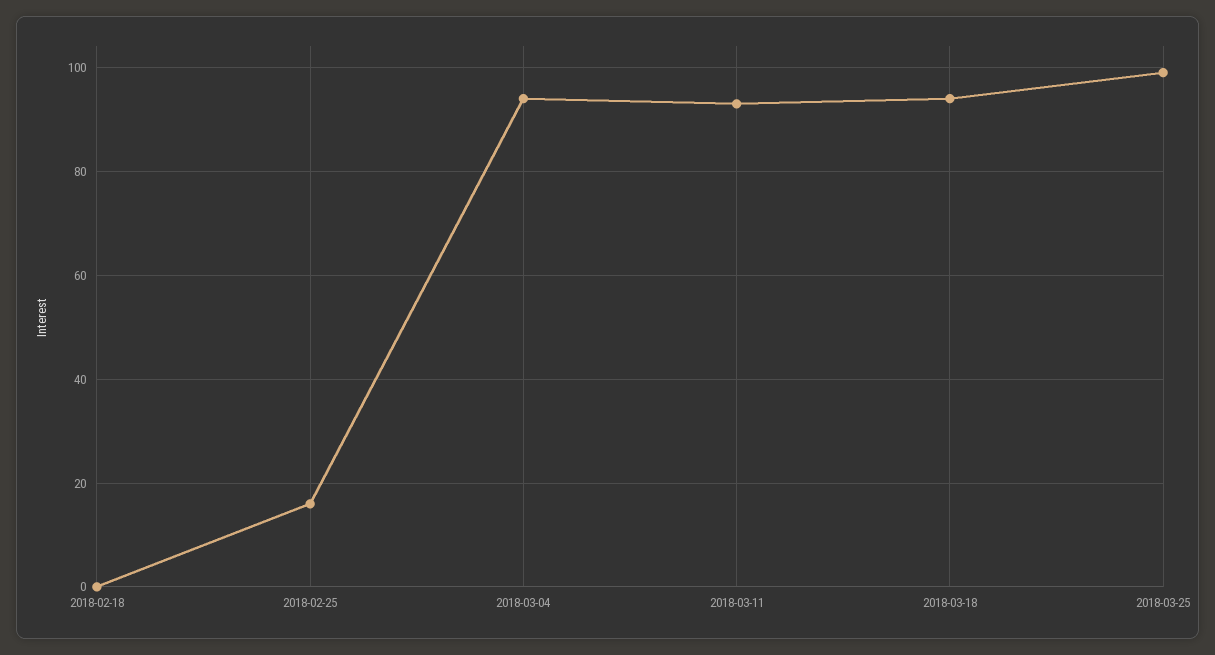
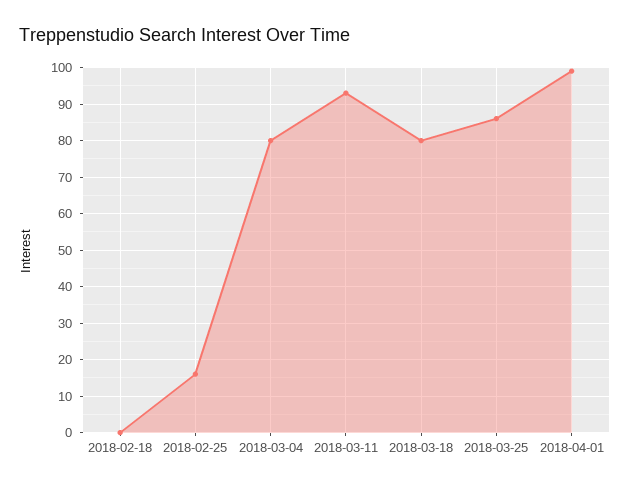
2018-03-04: 95 -> 80
2018-03-18: 95 -> 80
2018-03-25: 100 -> 85
2018-04-01: none -> 100

